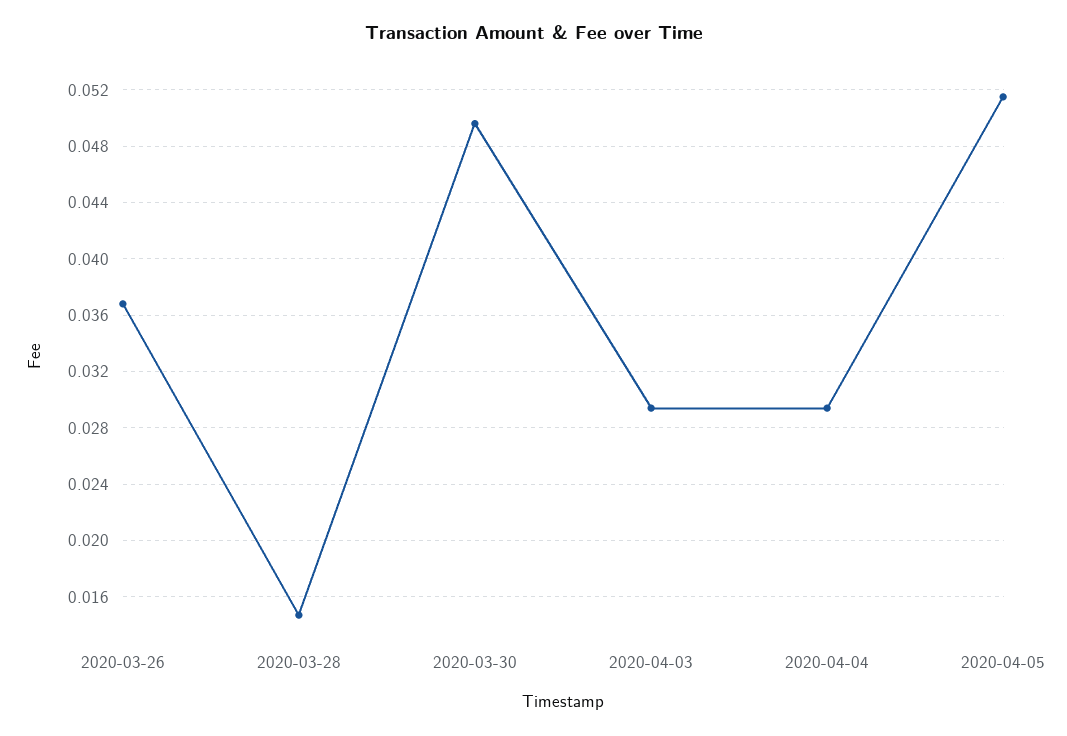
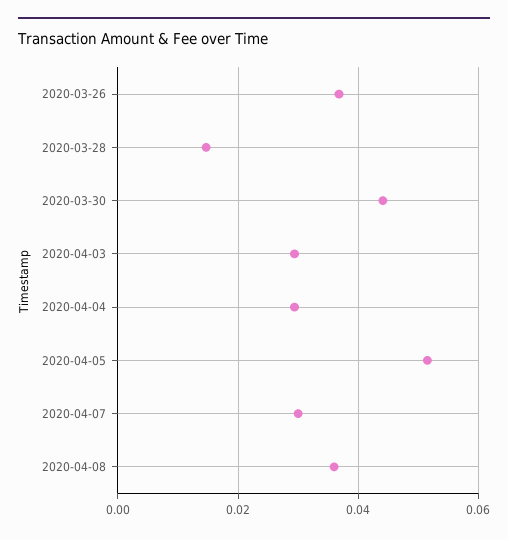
2020-03-30: 0.0495 -> 0.044
2020-04-07: none -> 0.03
2020-04-08: none -> 0.036

